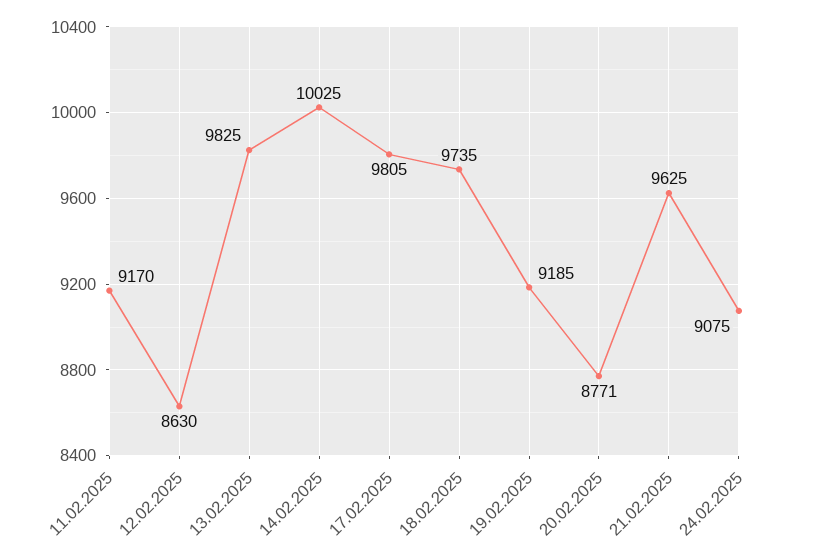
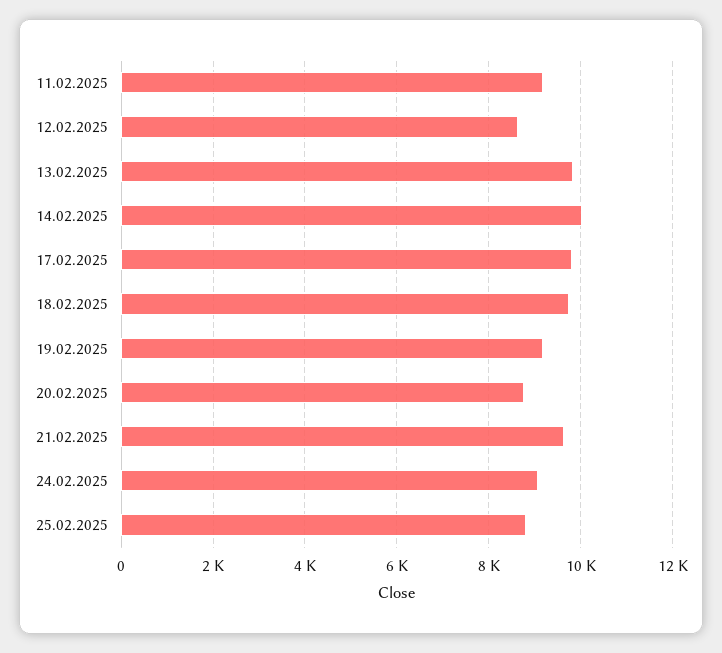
25.02.2025: none -> 8800

